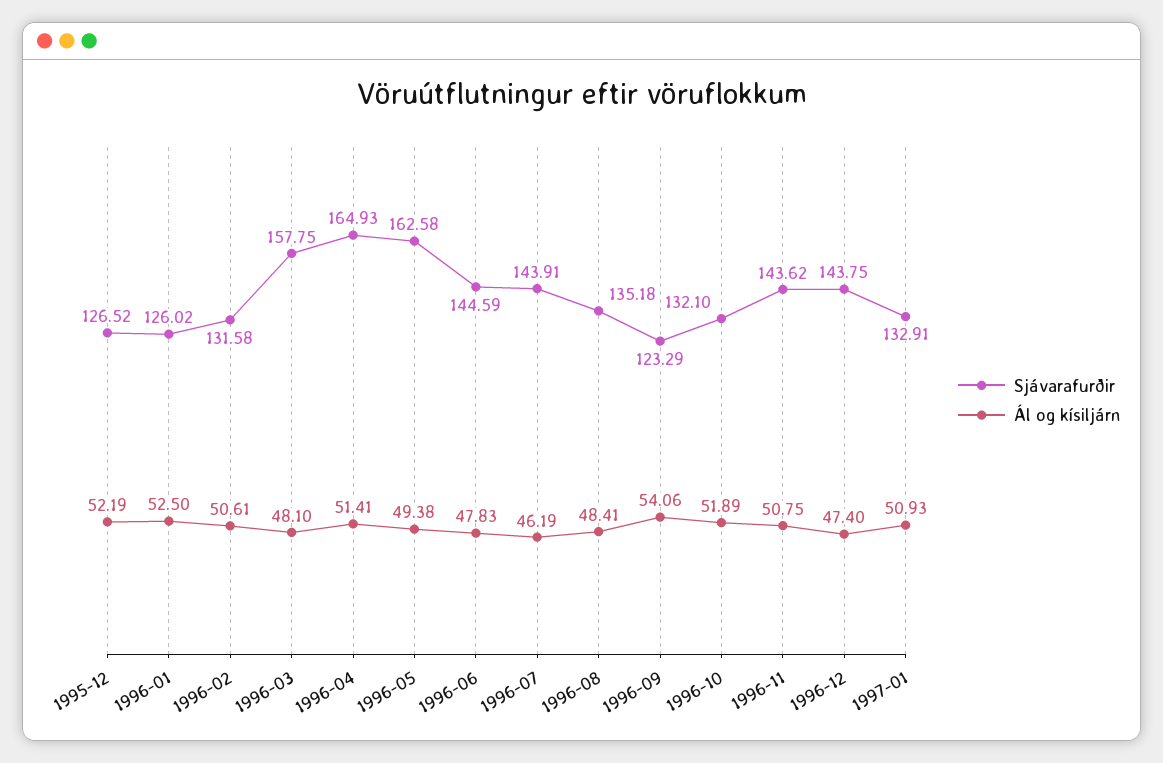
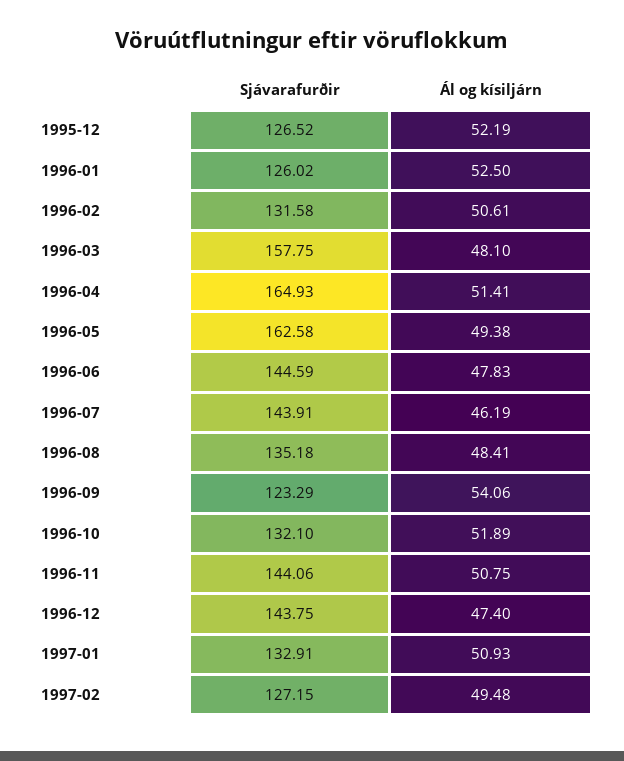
Sjávarafurðir, 1996-11: 143.62 -> 144.06
Sjávarafurðir, 1997-02: none -> 127.15
Ál og kísiljárn, 1997-02: none -> 49.48

